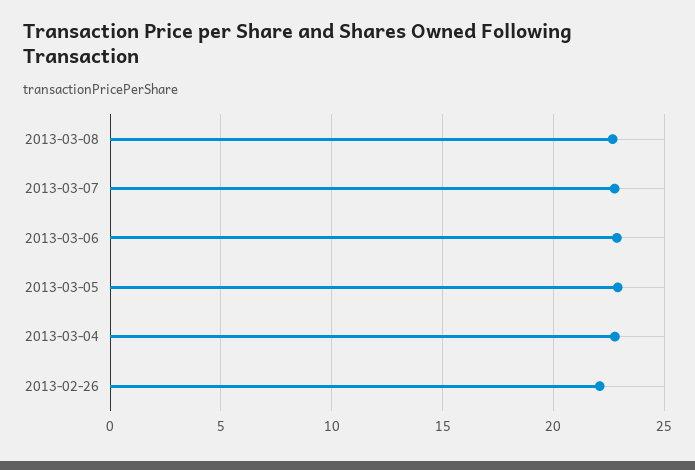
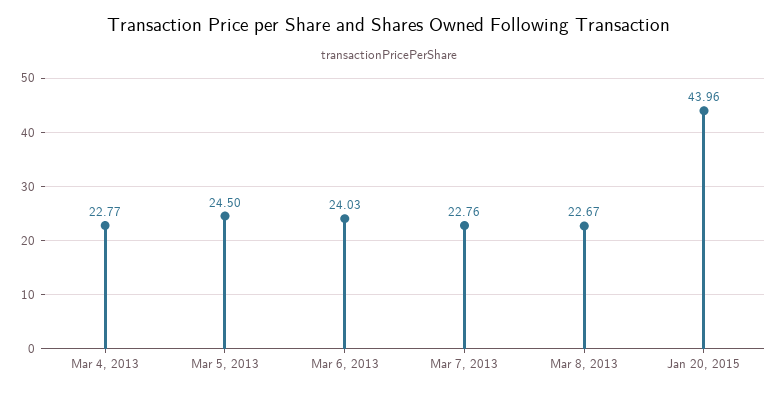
2013-03-06: 23 -> 24.03
2013-03-05: 23 -> 24.5
2013-02-26: 22 -> none
Jan 20, 2015: none -> 43.96

